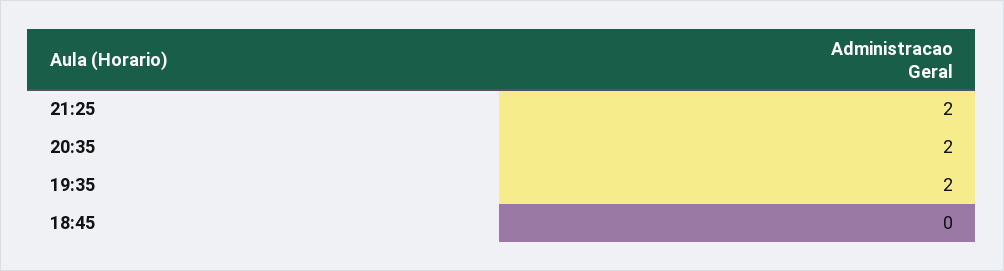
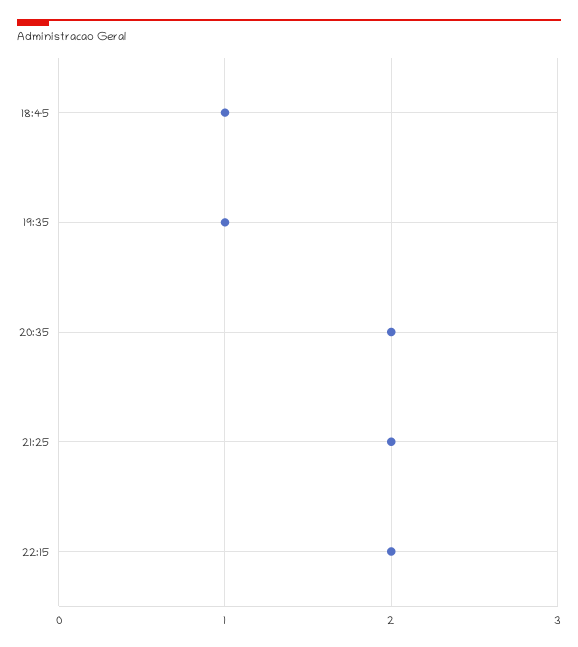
19:35: 2 -> 1
18:45: 0 -> 1
22:15: none -> 2

